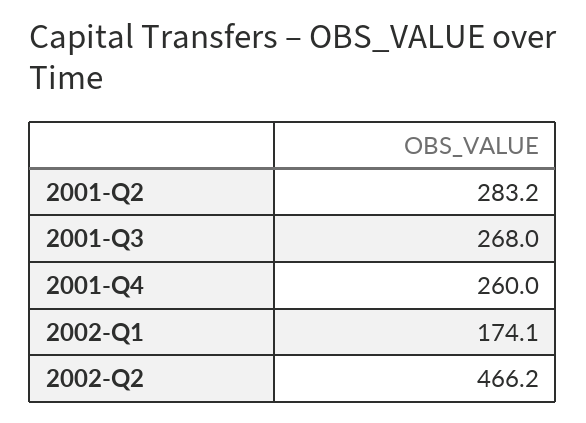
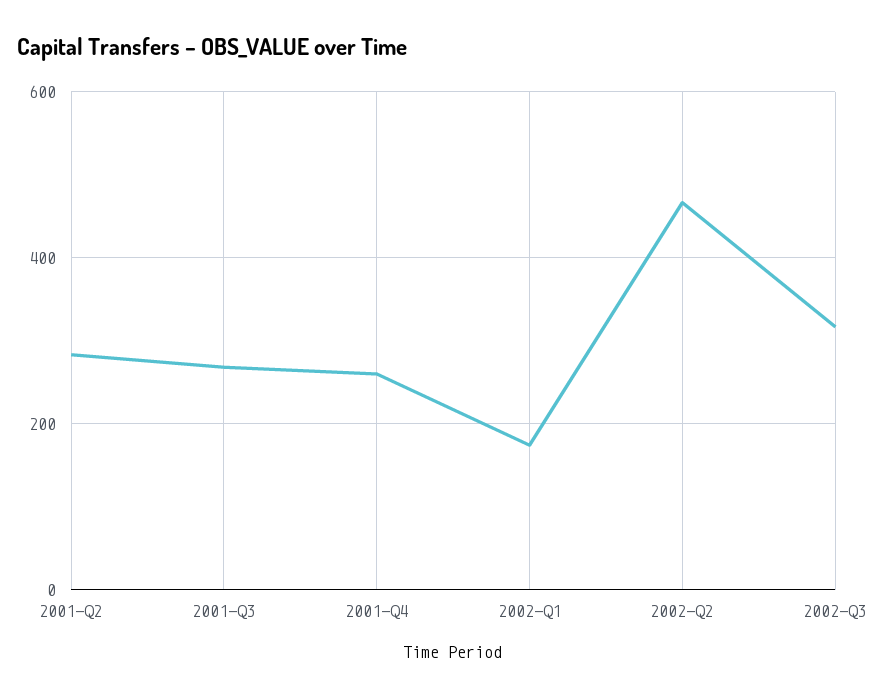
2002-Q3: none -> 320

